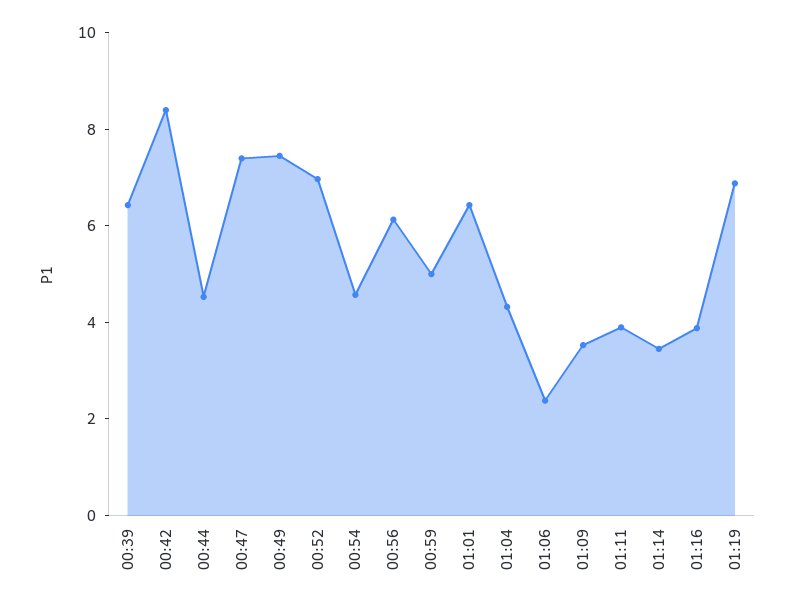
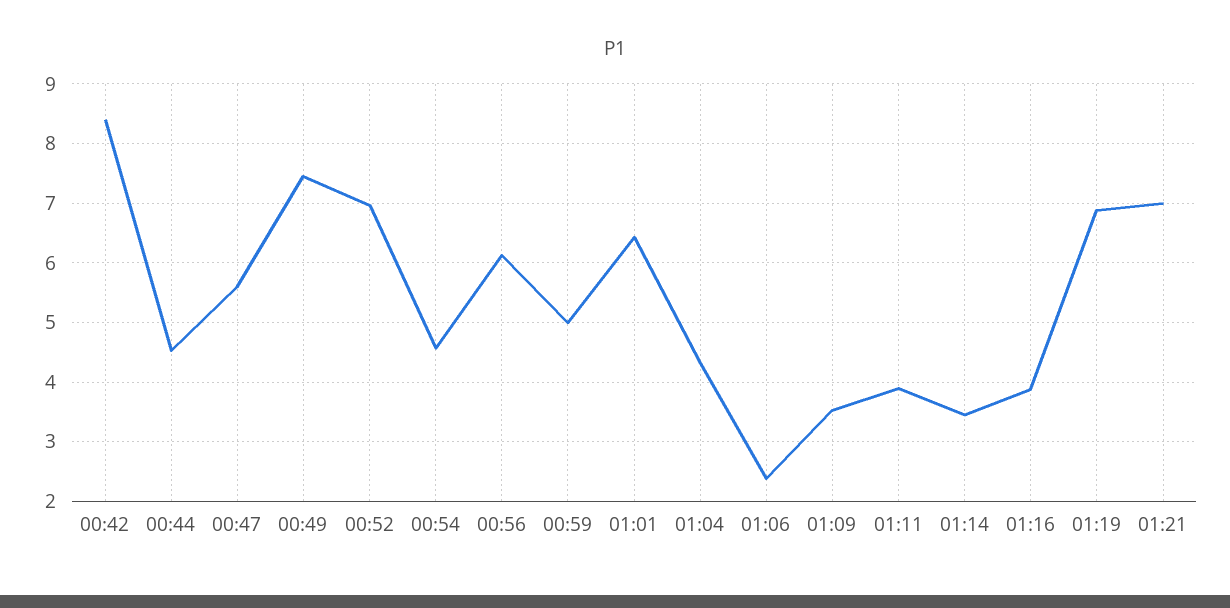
00:39: 6.5 -> none
00:47: 7.5 -> 5.6
01:21: none -> 7

